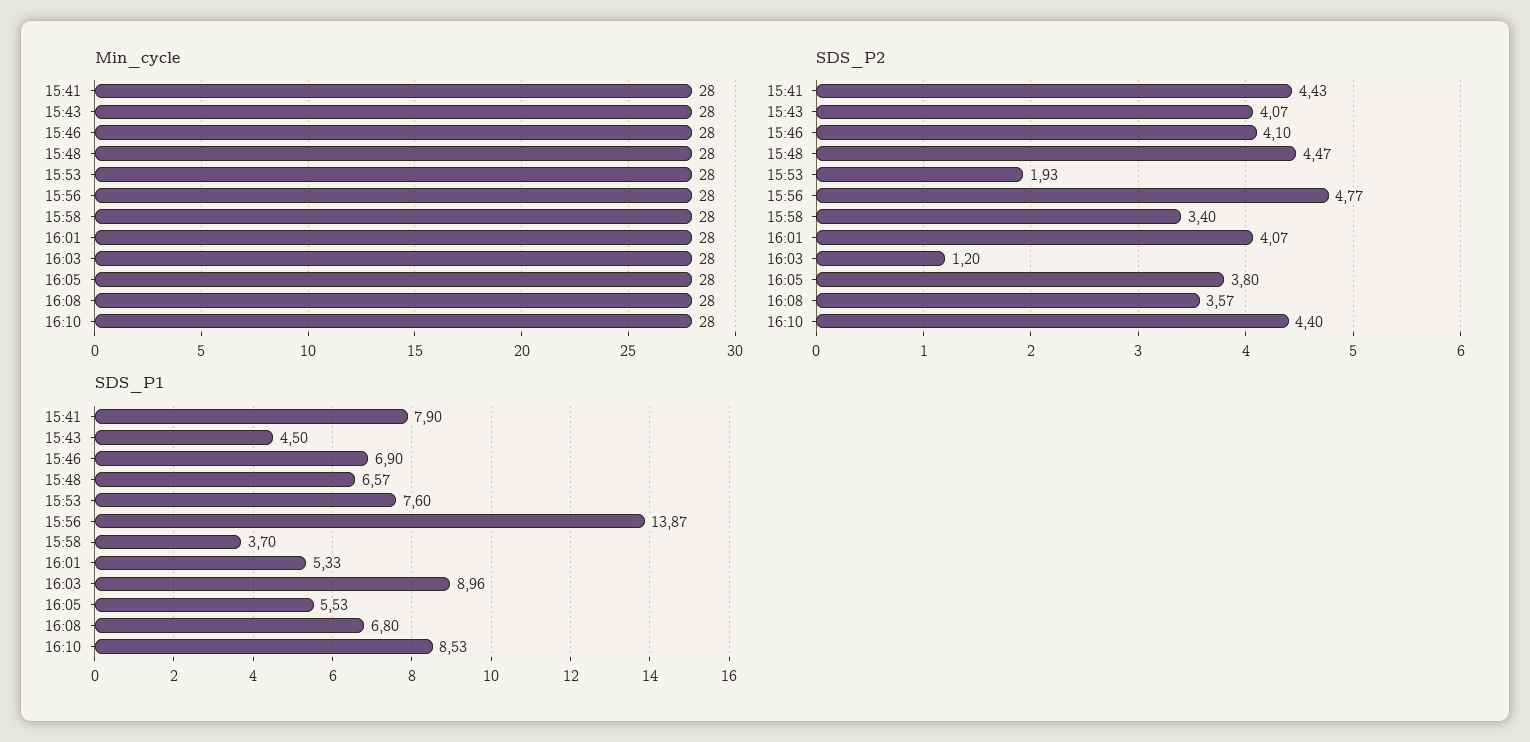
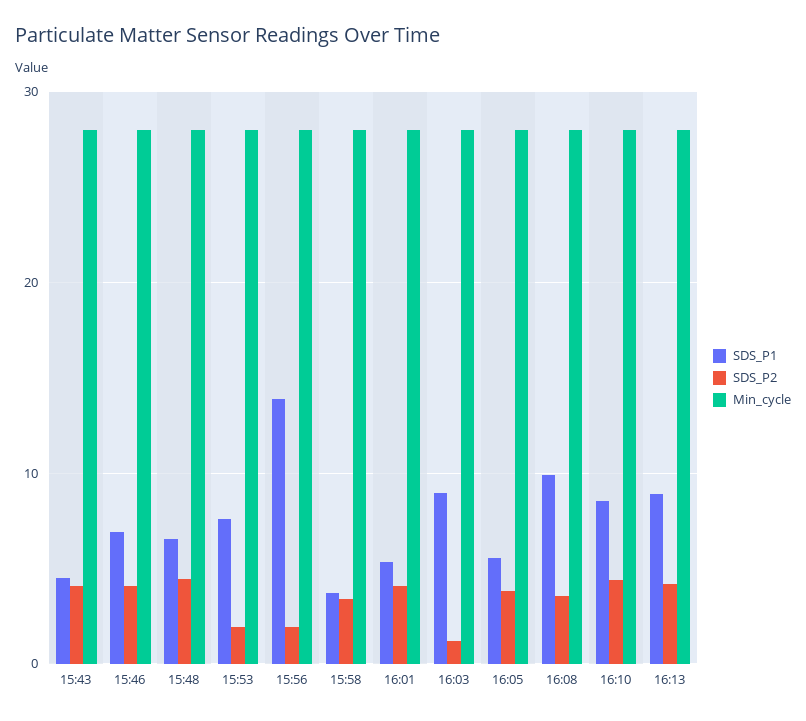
Min_cycle, 15:41: 28 -> none
SDS_P2, 15:41: 4.43 -> none
SDS_P2, 15:56: 4.77 -> 2
SDS_P1, 15:41: 7.9 -> none
SDS_P1, 16:08: 6.8 -> 10
SDS_P1, 16:13: none -> 9
SDS_P2, 16:13: none -> 4
Min_cycle, 16:13: none -> 28

